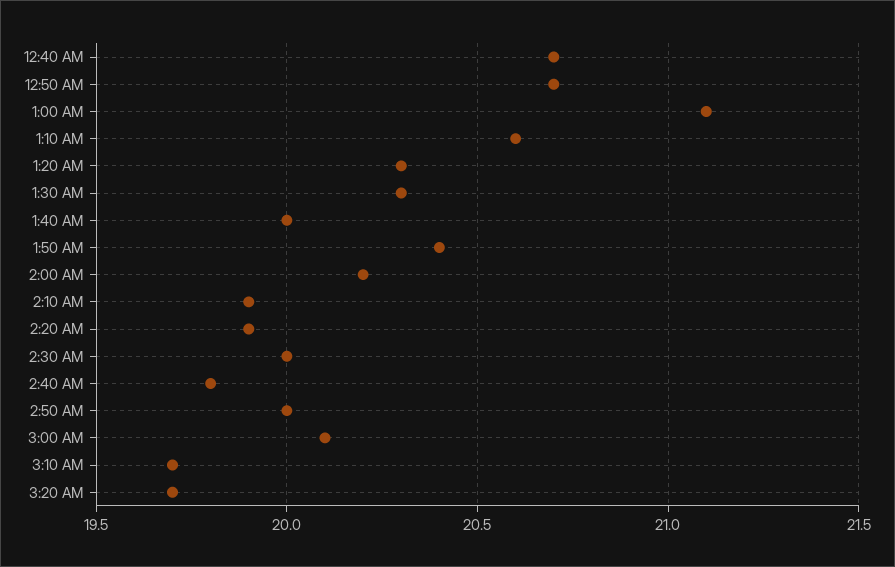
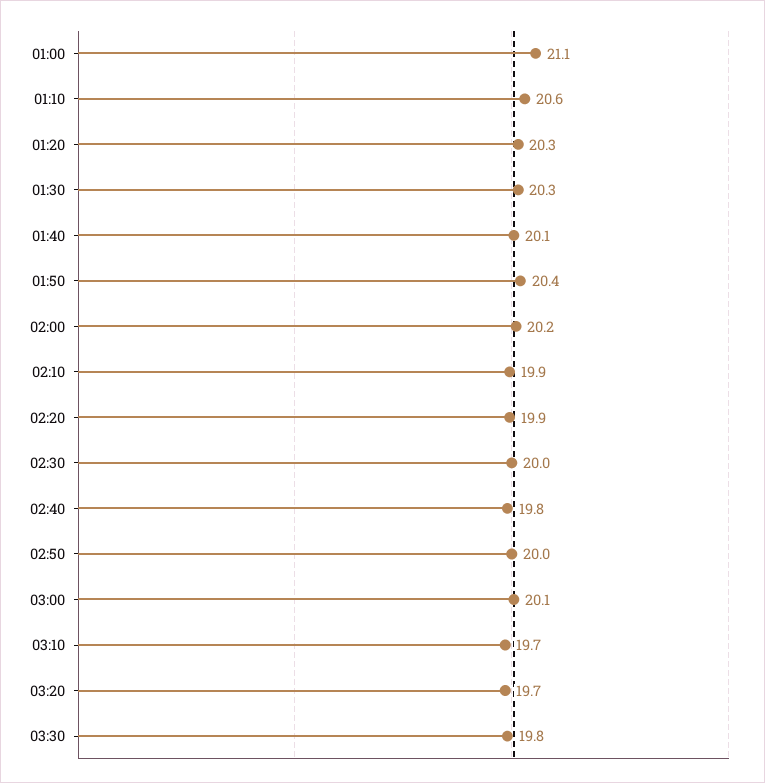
12:40 AM: 20.7 -> none
12:50 AM: 20.7 -> none
1:40 AM: 20 -> 20.1
03:30: none -> 19.8

